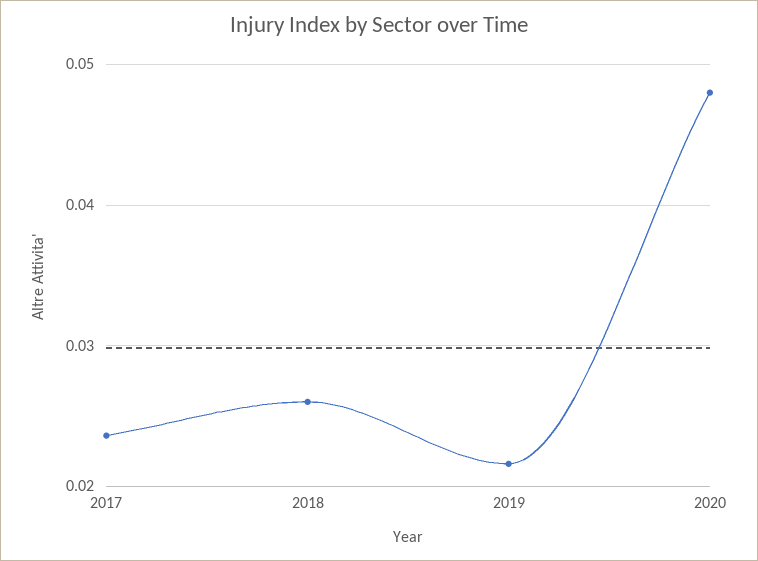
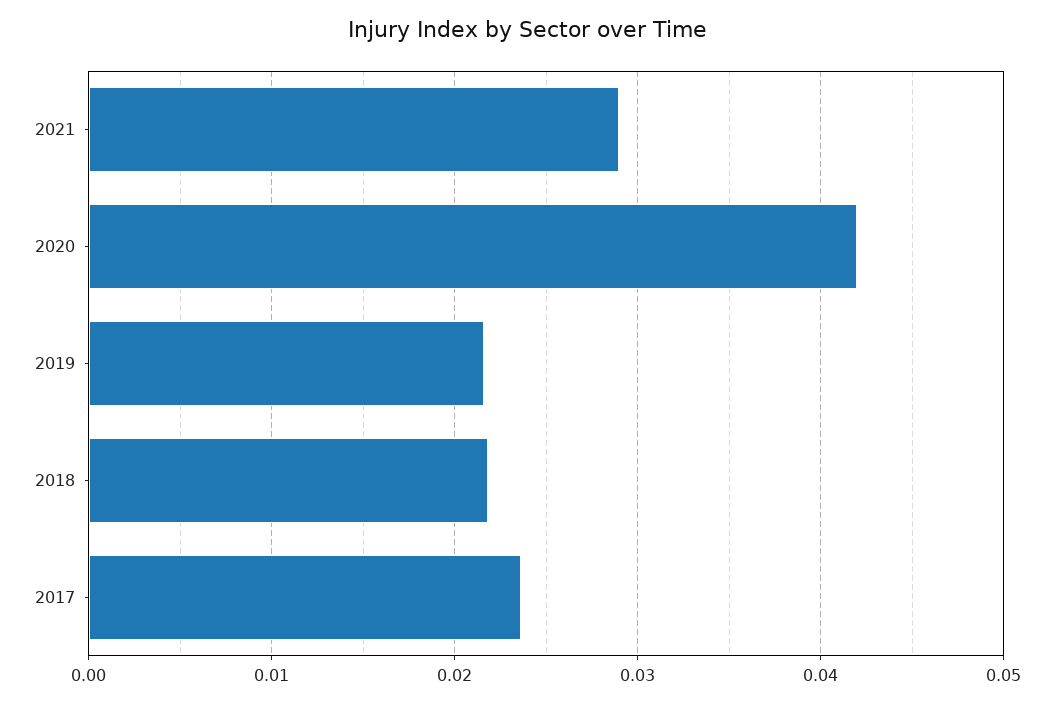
2018: 0.026 -> 0.022
2020: 0.048 -> 0.042
2021: none -> 0.029

